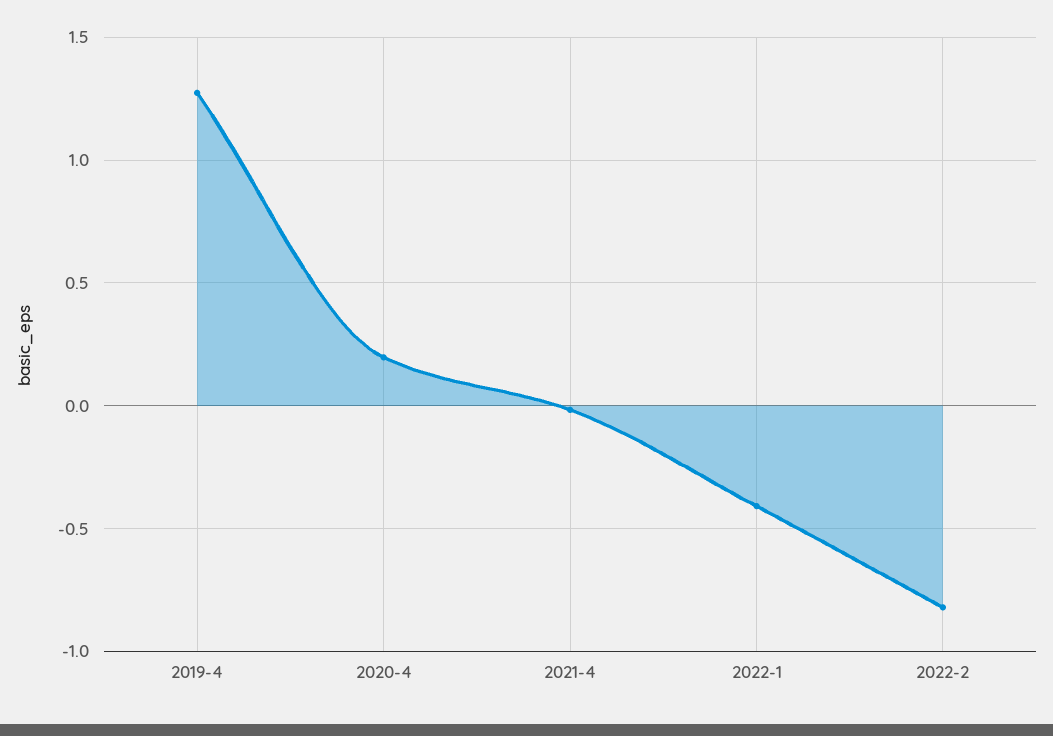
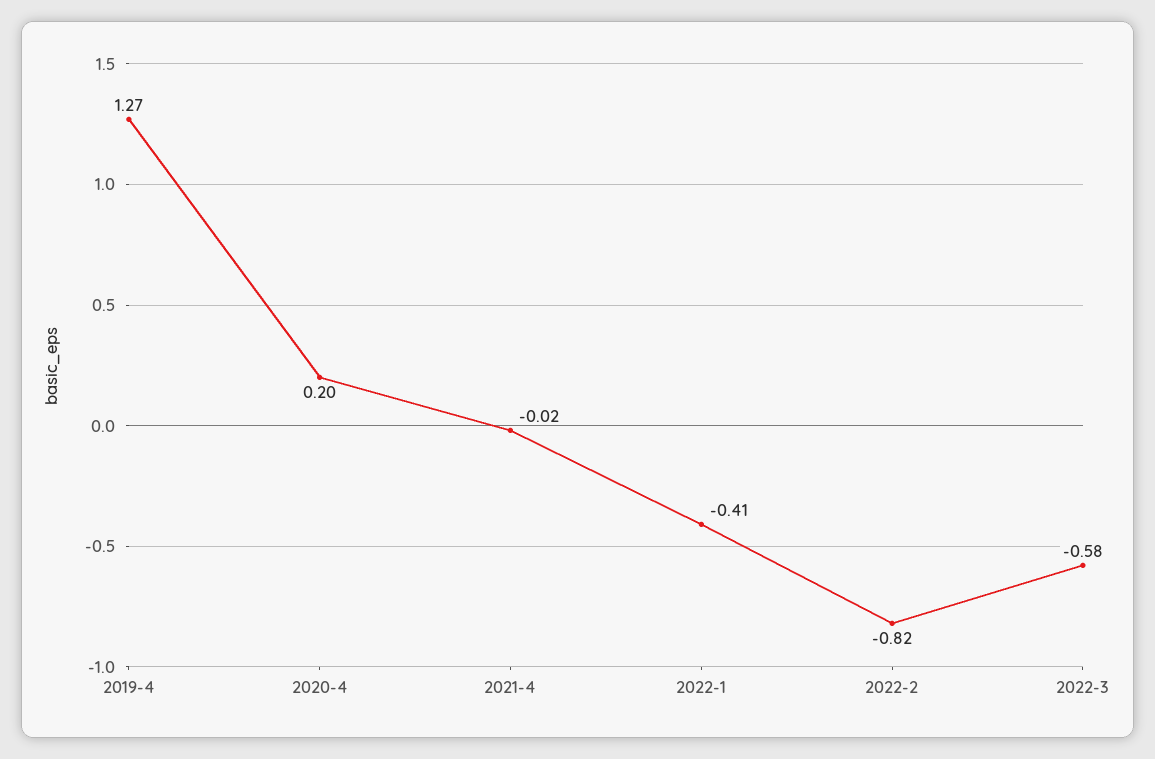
2022-3: none -> -0.58

